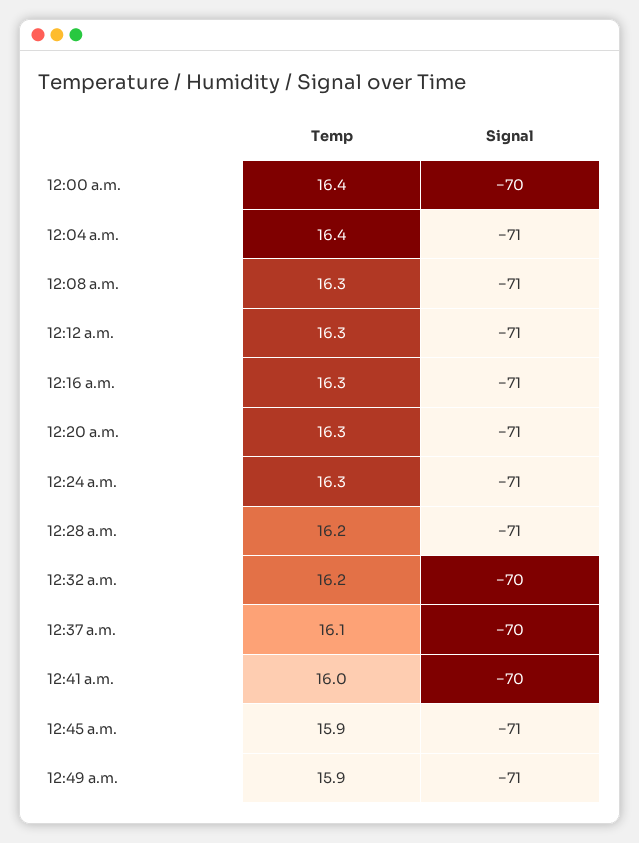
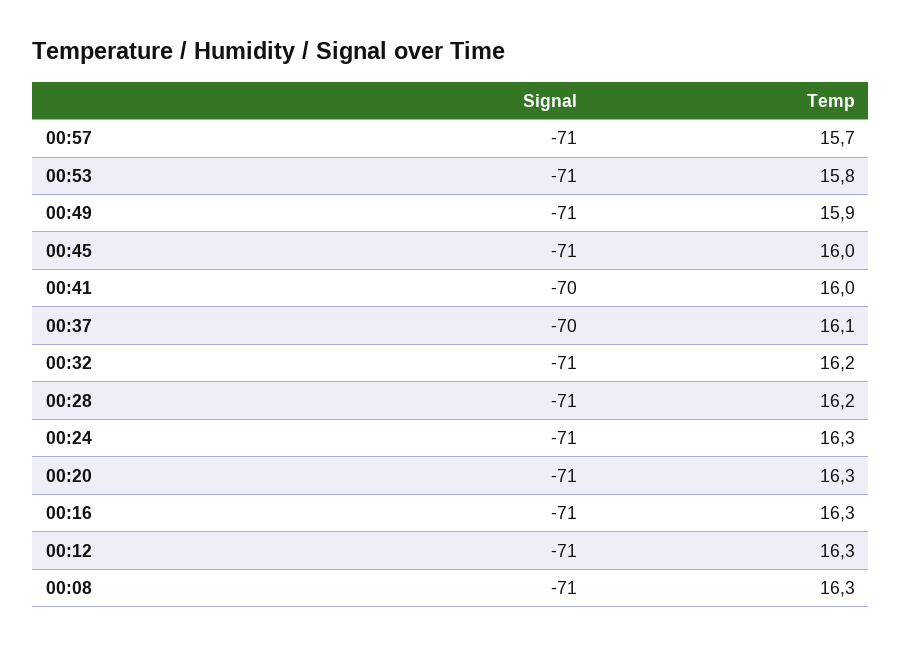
Temp, 12:00 a.m.: 16.4 -> none
Signal, 12:00 a.m.: -70 -> none
Temp, 12:04 a.m.: 16.4 -> none
Signal, 12:04 a.m.: -71 -> none
Signal, 12:32 a.m.: -70 -> -71
Temp, 12:45 a.m.: 15.9 -> 16
Signal, 00:57: none -> -71
Temp, 00:57: none -> 15.7
Signal, 00:53: none -> -71
Temp, 00:53: none -> 15.8

